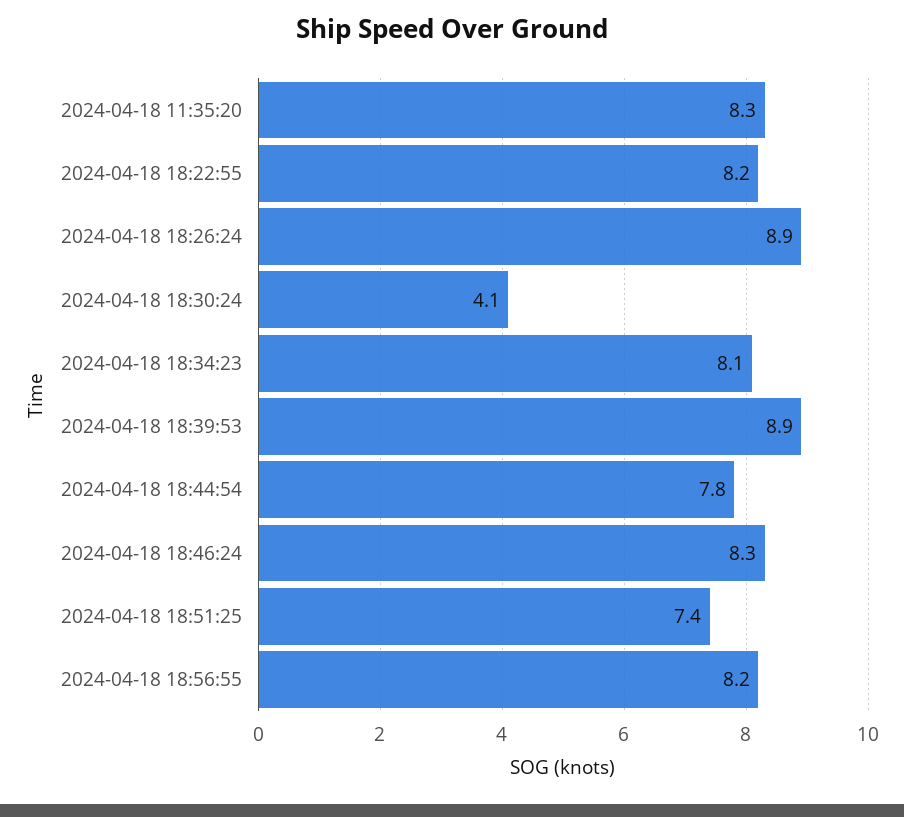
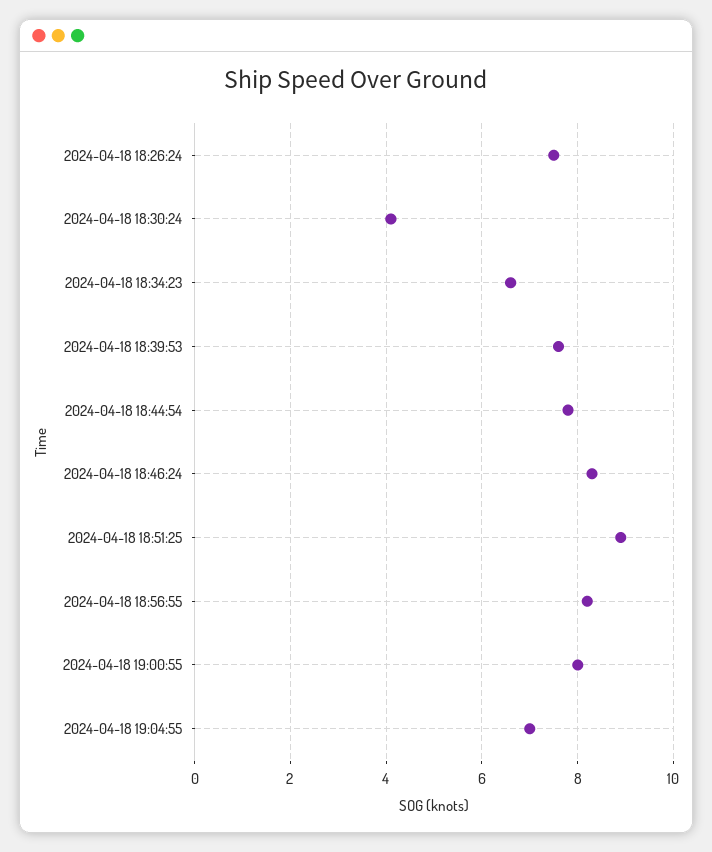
2024-04-18 11:35:20: 8.3 -> none
2024-04-18 18:22:55: 8.2 -> none
2024-04-18 18:26:24: 8.9 -> 7.5
2024-04-18 18:34:23: 8.1 -> 6.5
2024-04-18 18:39:53: 8.9 -> 7.5
2024-04-18 18:51:25: 7.4 -> 9
2024-04-18 19:00:55: none -> 8
2024-04-18 19:04:55: none -> 7

